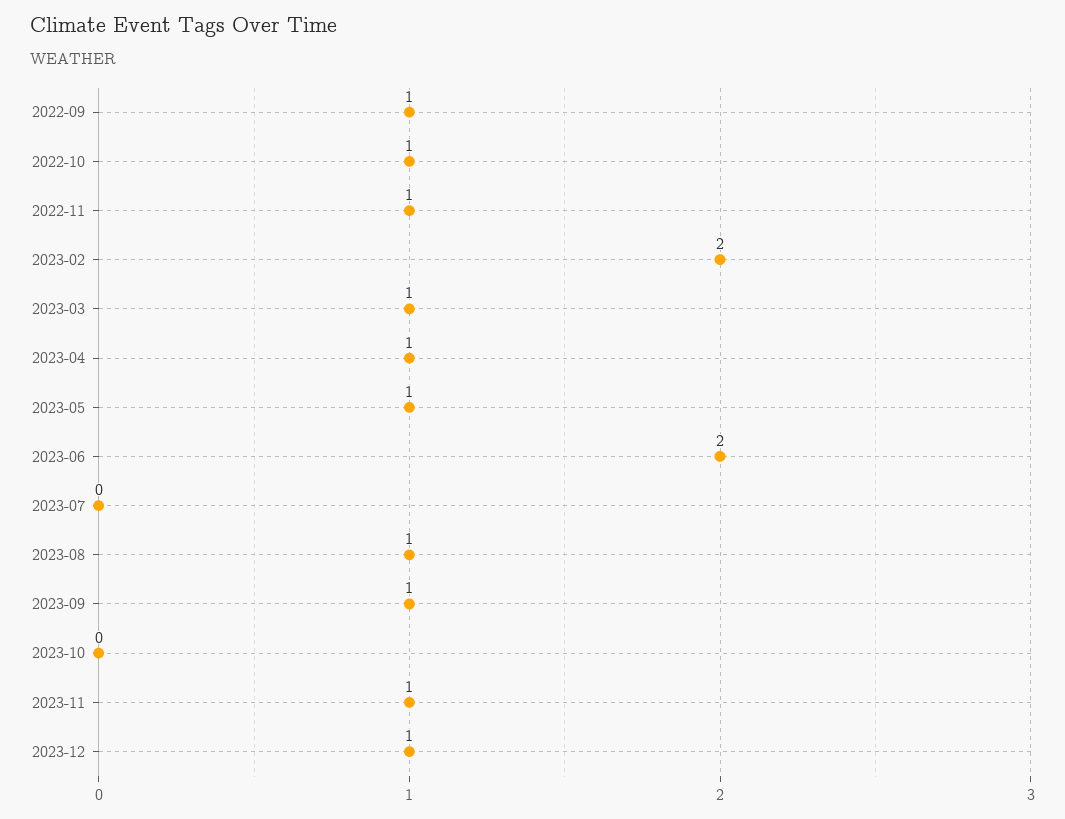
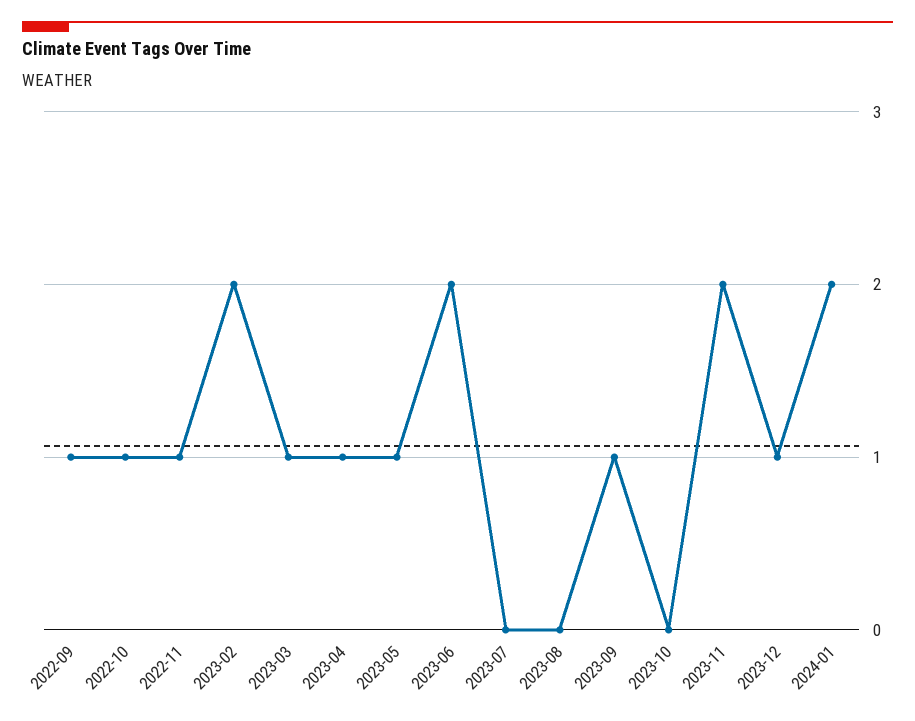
2023-08: 1 -> 0
2023-11: 1 -> 2
2024-01: none -> 2

